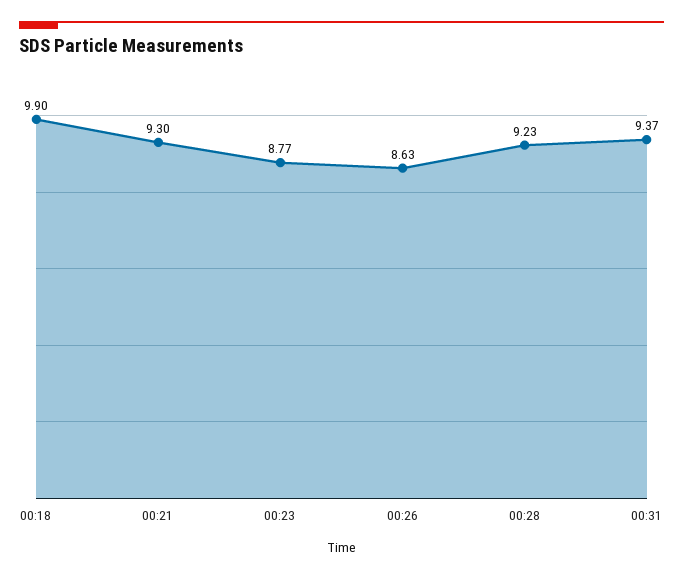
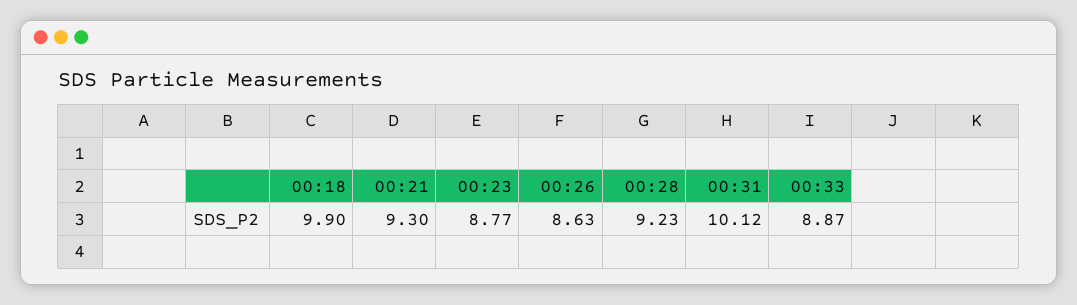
00:31: 9.37 -> 10.12
00:33: none -> 8.87

